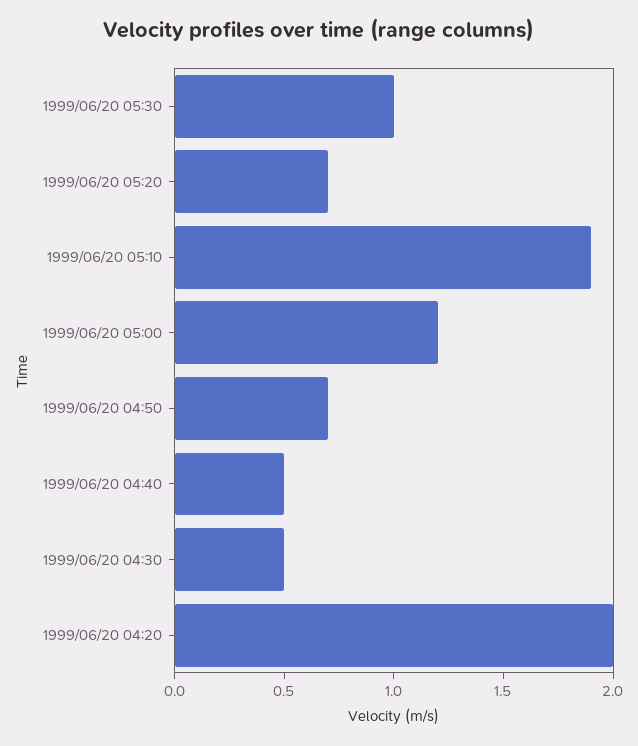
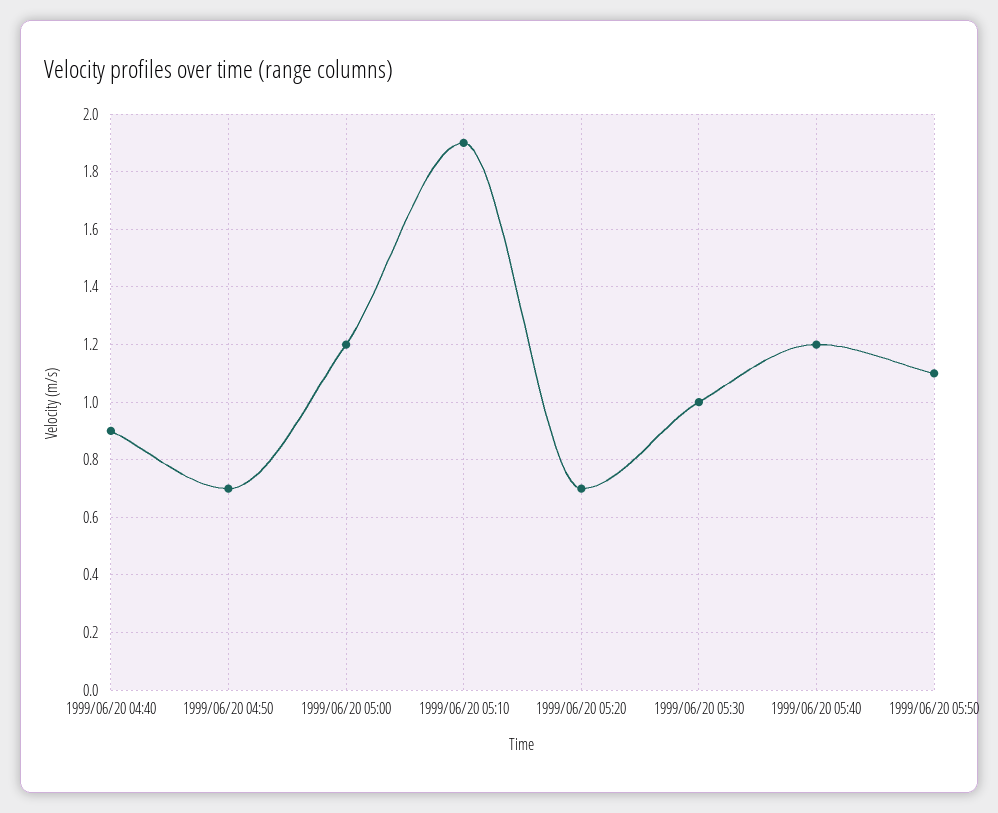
1999/06/20 04:40: 0.5 -> 0.9
1999/06/20 04:30: 0.5 -> none
1999/06/20 04:20: 2 -> none
1999/06/20 05:40: none -> 1.2
1999/06/20 05:50: none -> 1.1

